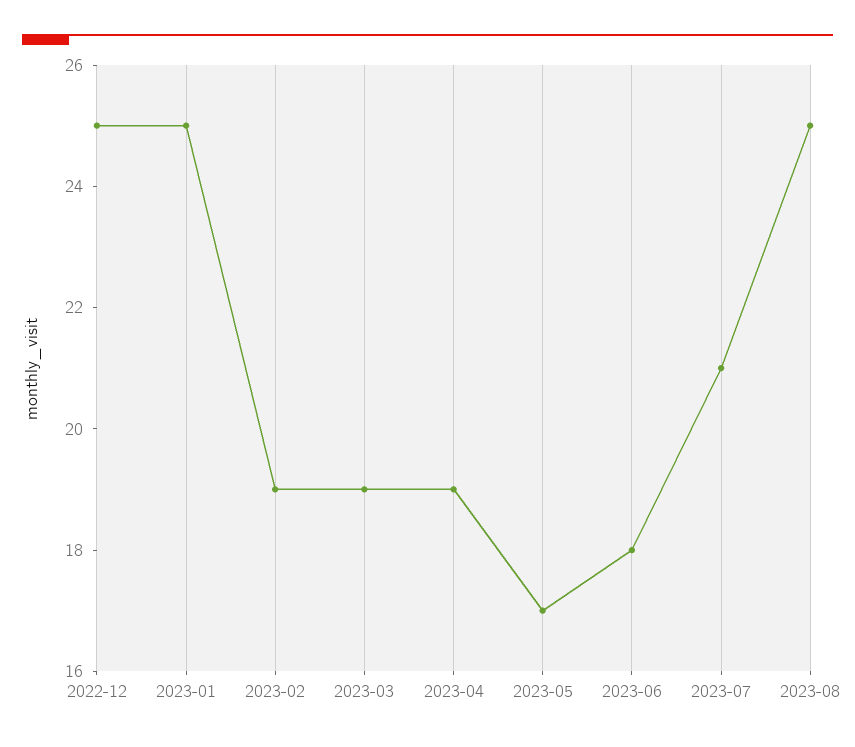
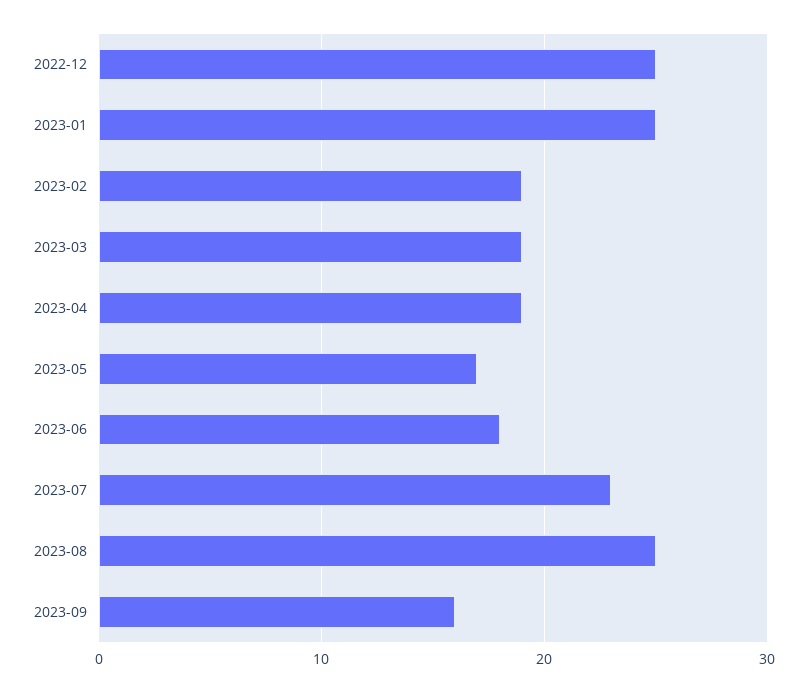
2023-07: 21 -> 23
2023-09: none -> 16

